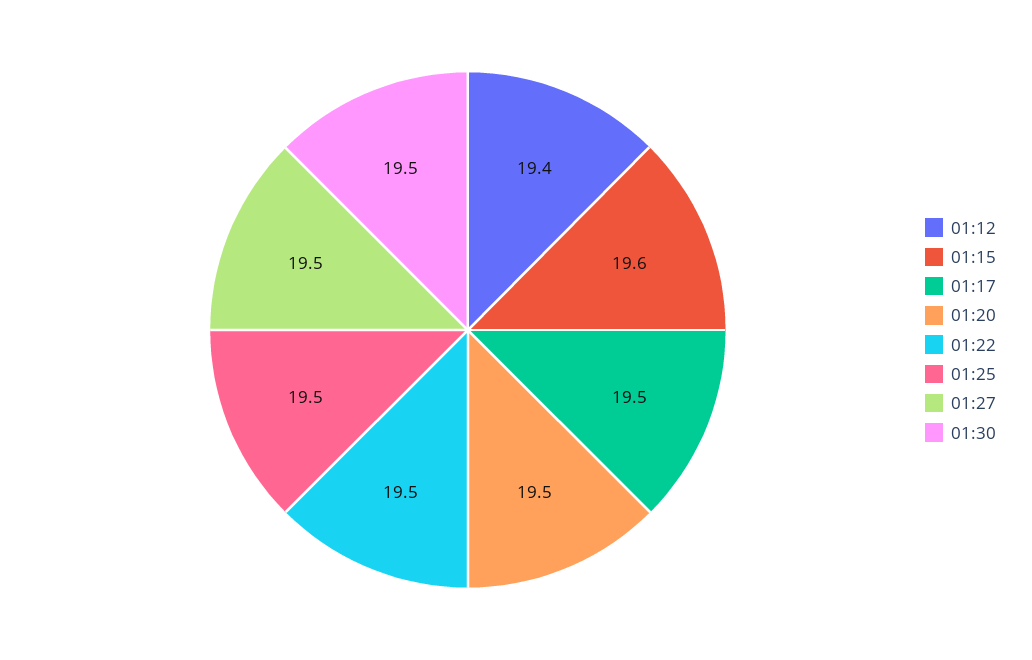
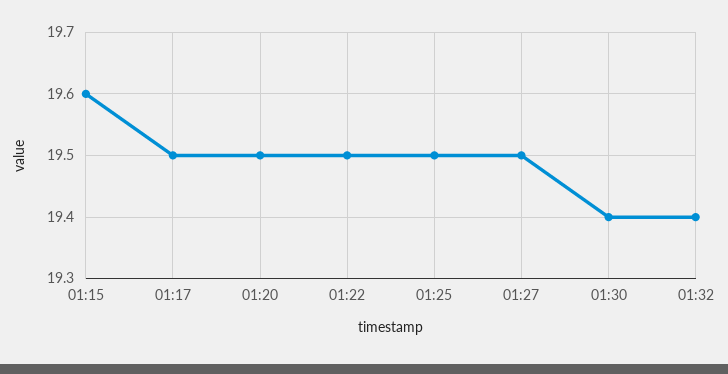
01:12: 19.4 -> none
01:30: 19.5 -> 19.4
01:32: none -> 19.4

